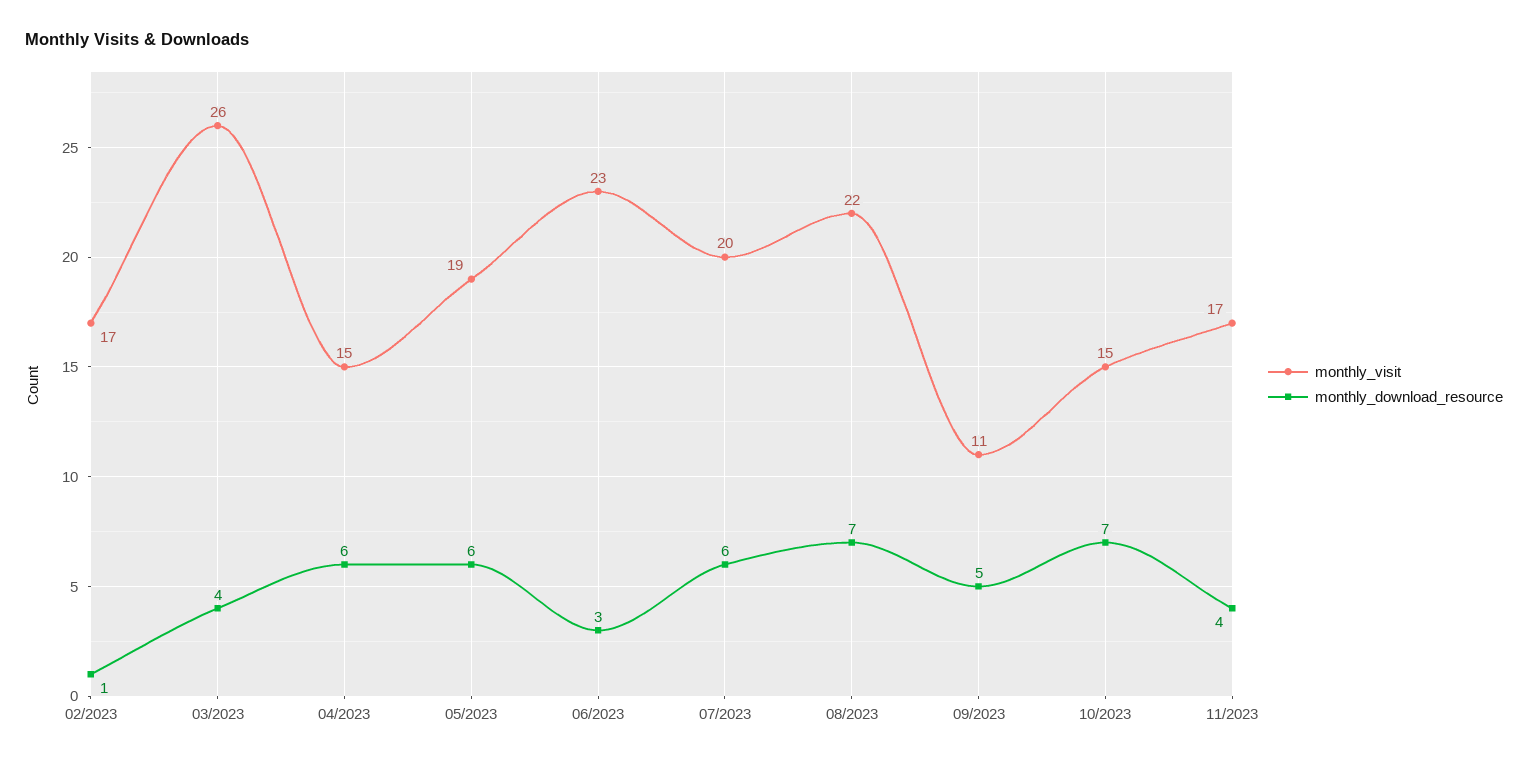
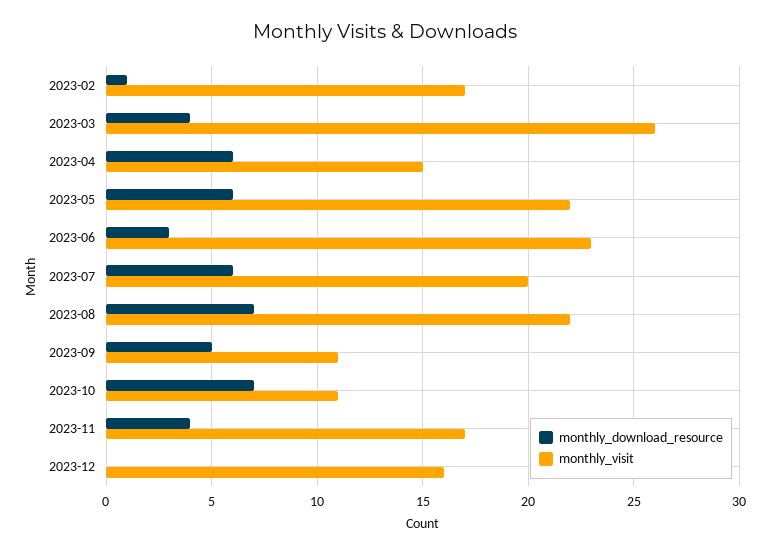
monthly_visit, 05/2023: 19 -> 22
monthly_visit, 10/2023: 15 -> 11
monthly_download_resource, 2023-12: none -> 0
monthly_visit, 2023-12: none -> 16

